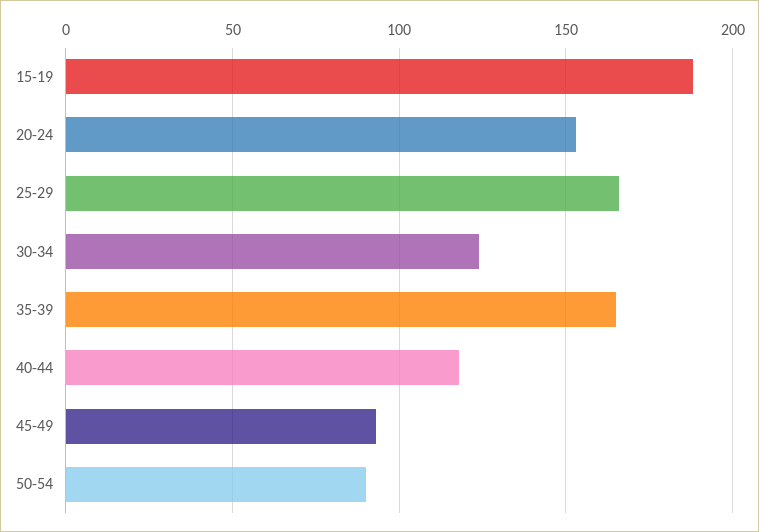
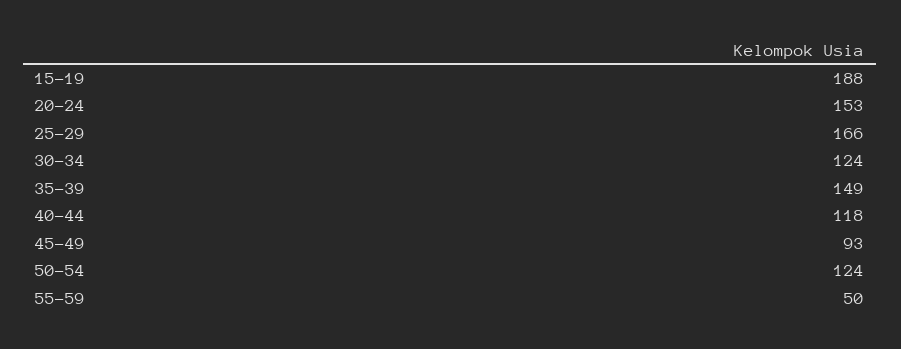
35-39: 165 -> 149
50-54: 90 -> 124
55-59: none -> 50

